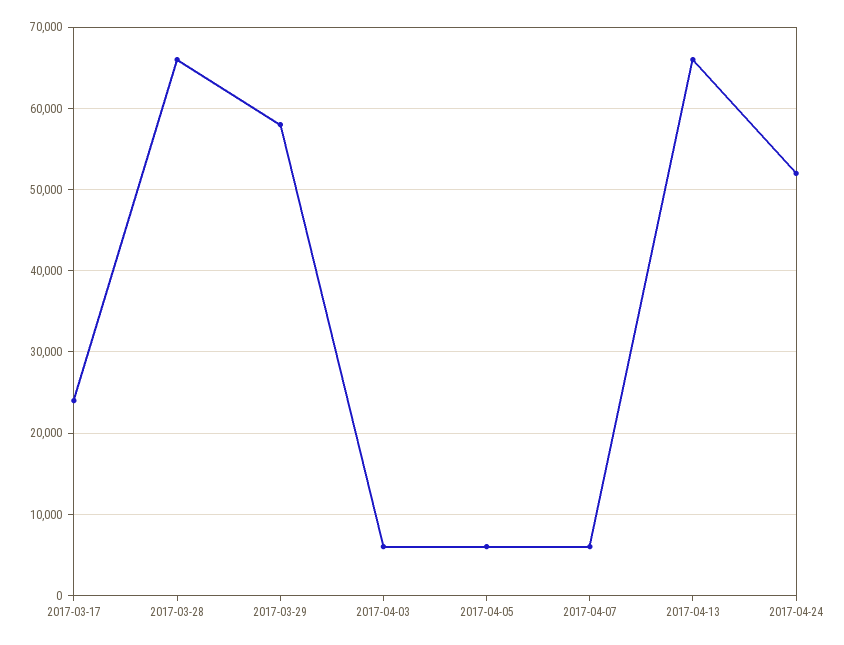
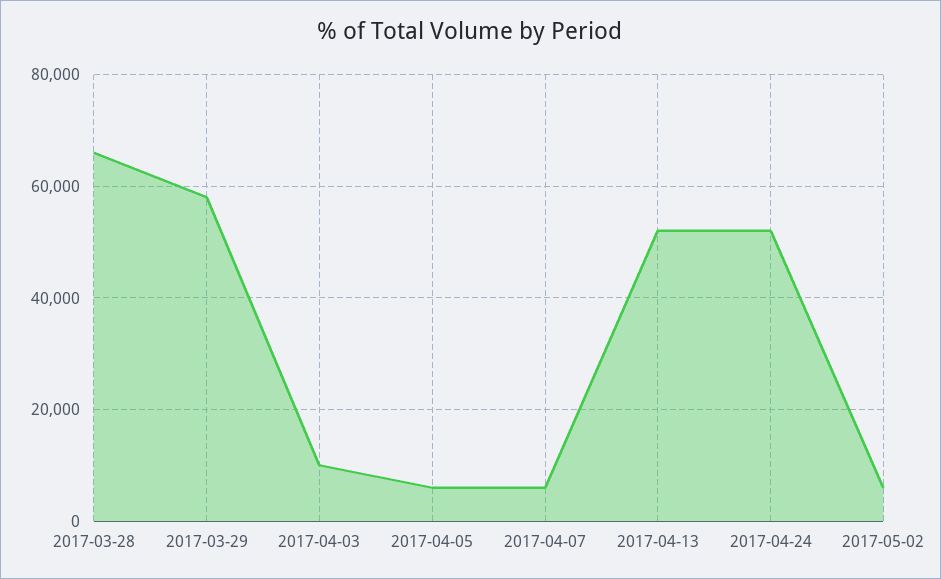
2017-03-17: 24000 -> none
2017-04-03: 6000 -> 10000
2017-04-13: 66000 -> 52000
2017-05-02: none -> 6000

